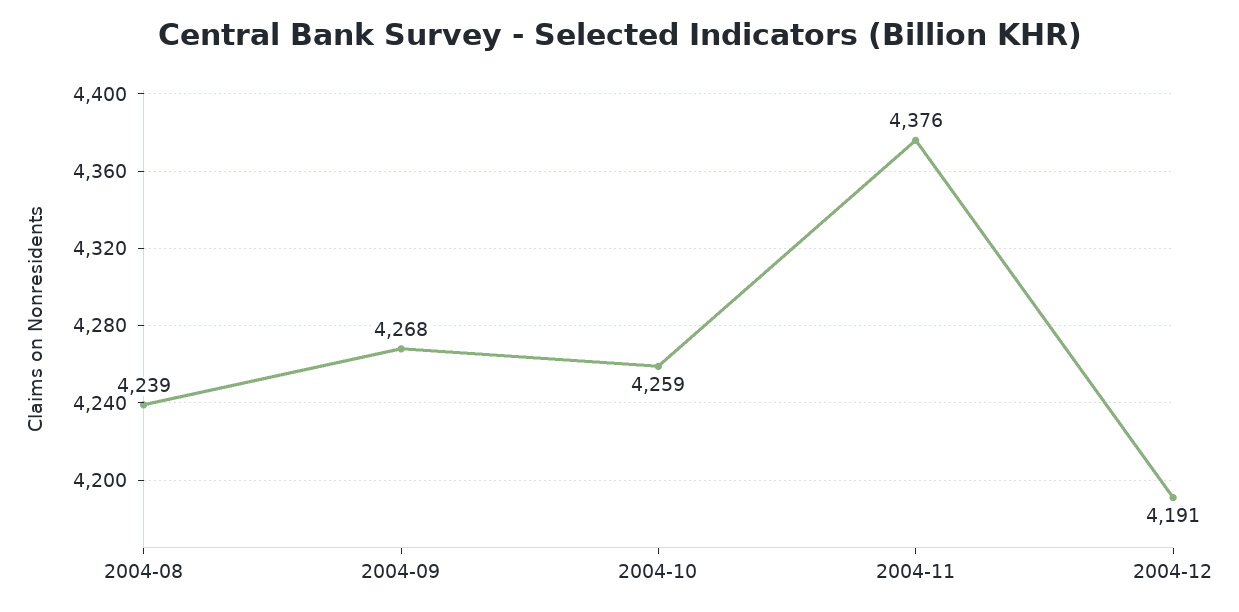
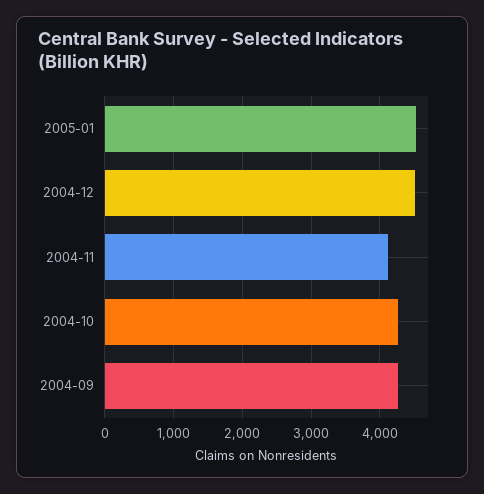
2004-08: 4239 -> none
2004-11: 4376 -> 4100
2004-12: 4191 -> 4500
2005-01: none -> 4500

